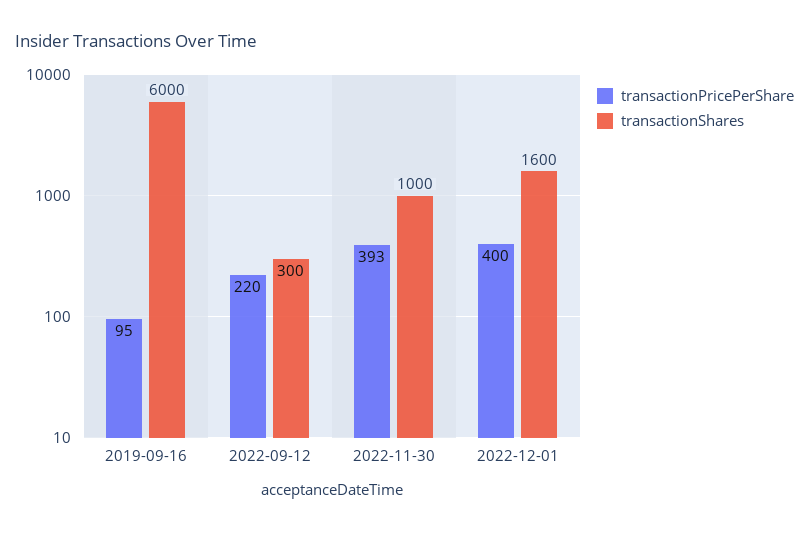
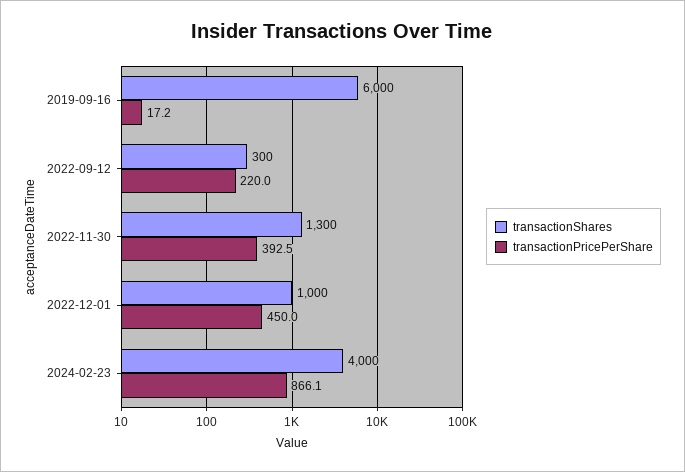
transactionPricePerShare, 2019-09-16: 95 -> 17.2
transactionShares, 2022-11-30: 1000 -> 1300
transactionPricePerShare, 2022-12-01: 400 -> 450
transactionShares, 2022-12-01: 1600 -> 1000
transactionShares, 2024-02-23: none -> 4000
transactionPricePerShare, 2024-02-23: none -> 866.1

